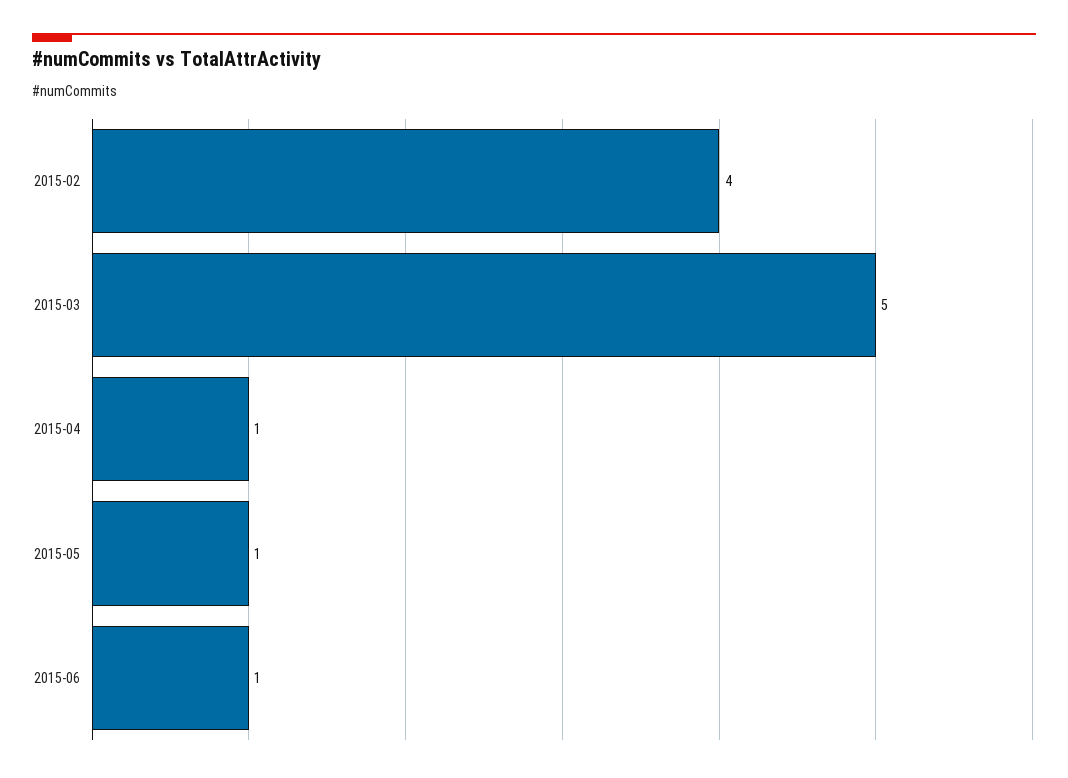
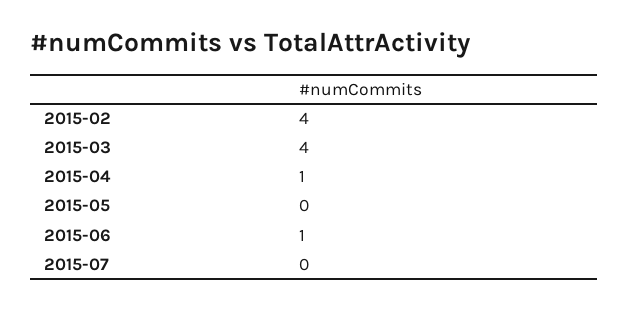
2015-03: 5 -> 4
2015-05: 1 -> 0
2015-07: none -> 0

